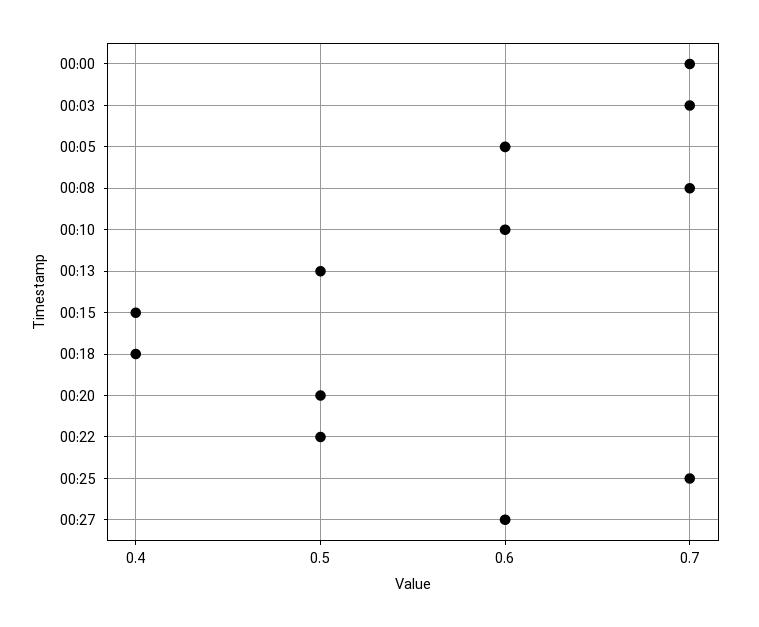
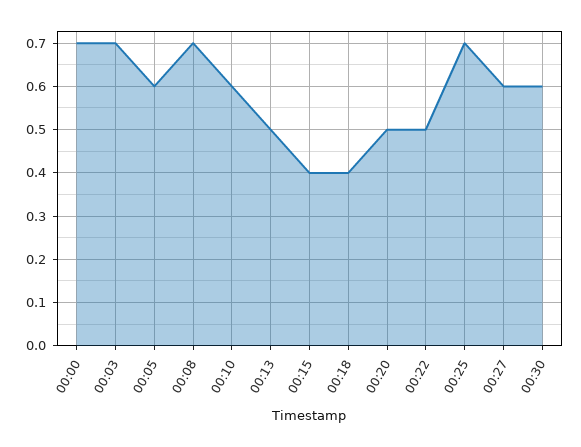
00:30: none -> 0.6

